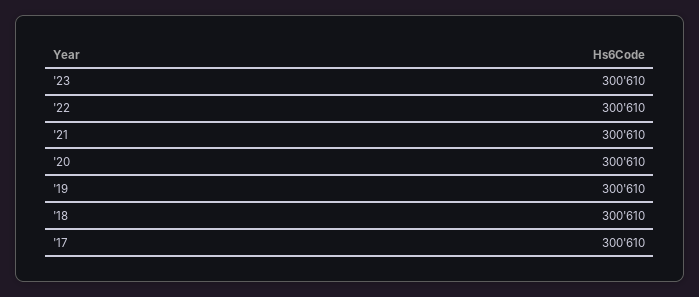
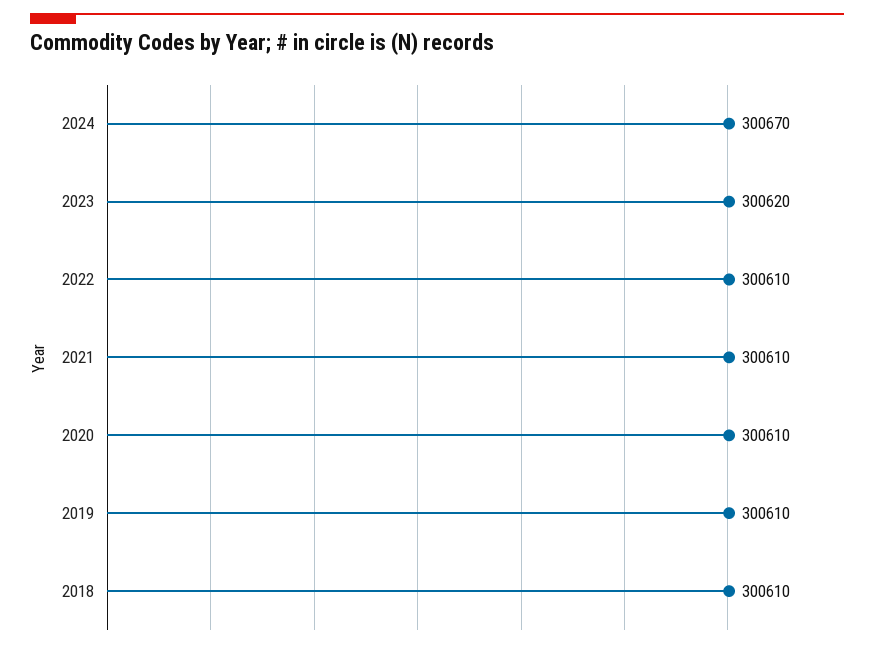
'23: 300610 -> 300620
'17: 300610 -> none
2024: none -> 300670

